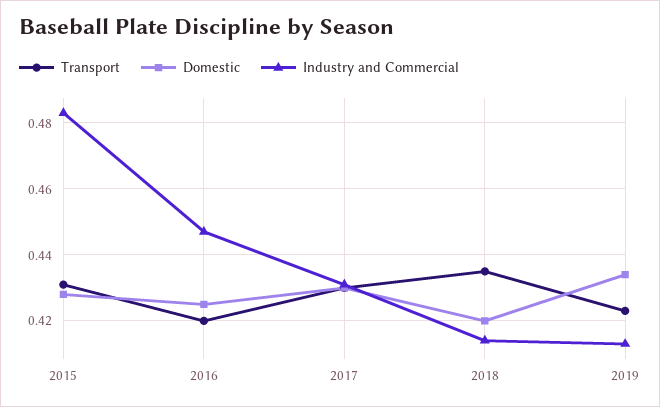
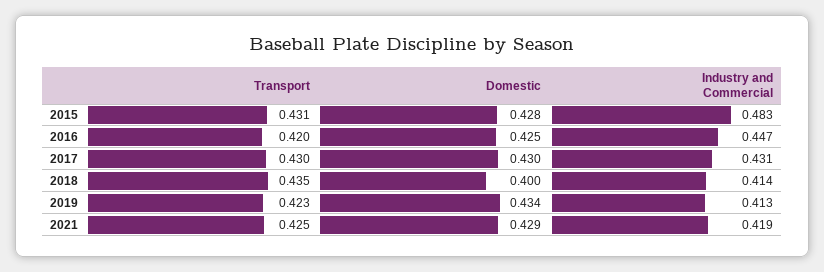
Domestic, 2018: 0.42 -> 0.4
Transport, 2021: none -> 0.425
Domestic, 2021: none -> 0.429
Industry and Commercial, 2021: none -> 0.419

